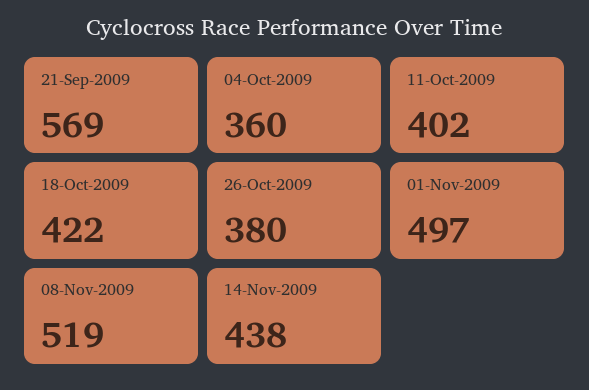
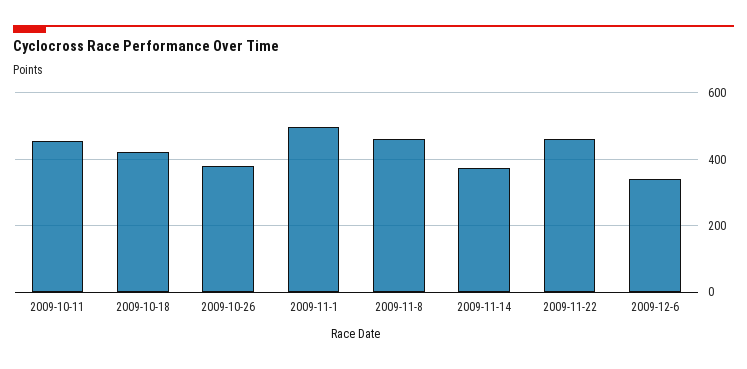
21-Sep-2009: 569 -> none
04-Oct-2009: 360 -> none
11-Oct-2009: 402 -> 460
08-Nov-2009: 519 -> 460
14-Nov-2009: 438 -> 380
2009-11-22: none -> 460
2009-12-6: none -> 340

